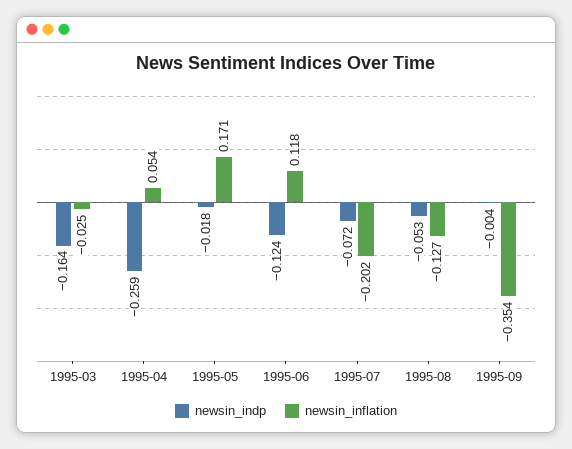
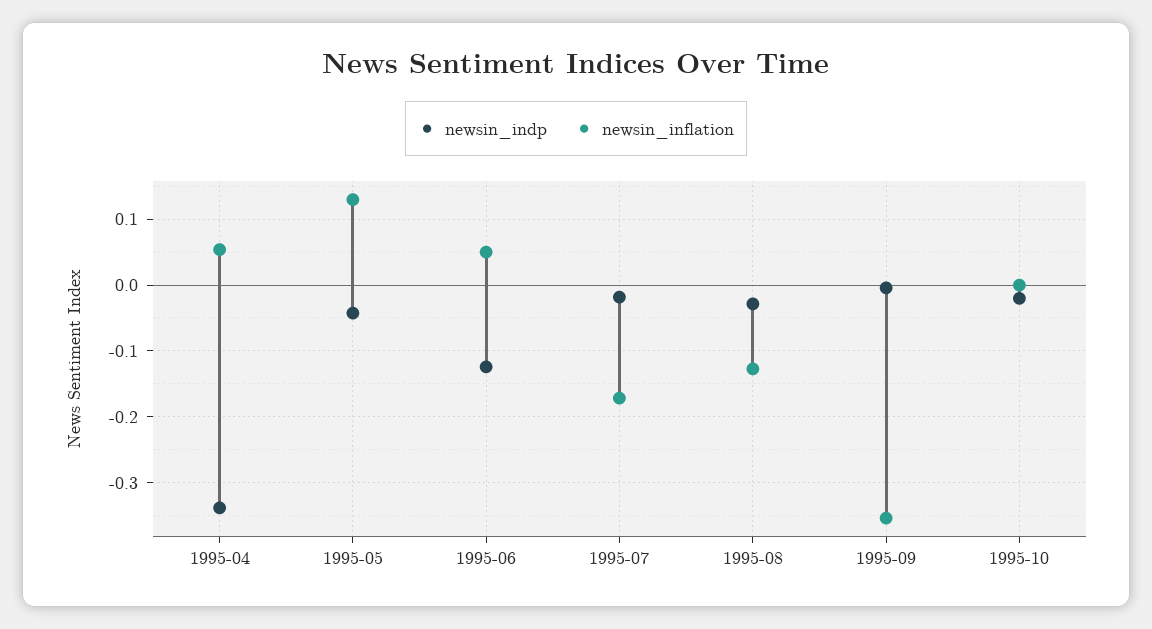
newsin_indp, 1995-03: -0.164 -> none
newsin_inflation, 1995-03: -0.025 -> none
newsin_indp, 1995-04: -0.259 -> -0.34
newsin_indp, 1995-05: -0.018 -> -0.04
newsin_inflation, 1995-05: 0.171 -> 0.13
newsin_inflation, 1995-06: 0.118 -> 0.05
newsin_indp, 1995-07: -0.072 -> -0.02
newsin_inflation, 1995-07: -0.202 -> -0.17
newsin_indp, 1995-08: -0.053 -> -0.03
newsin_indp, 1995-10: none -> -0.02
newsin_inflation, 1995-10: none -> 0

